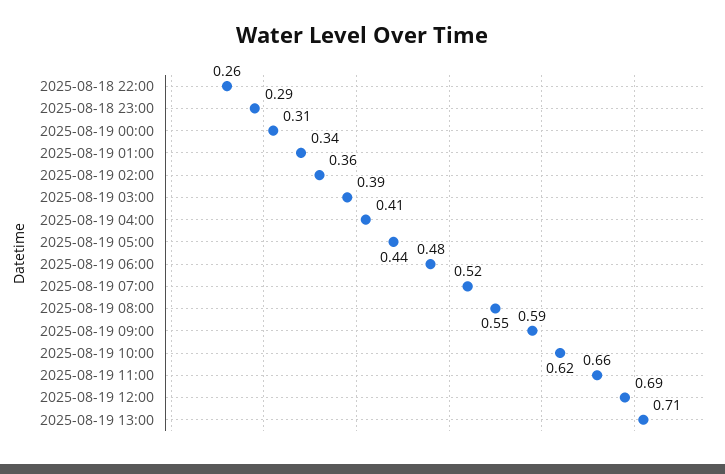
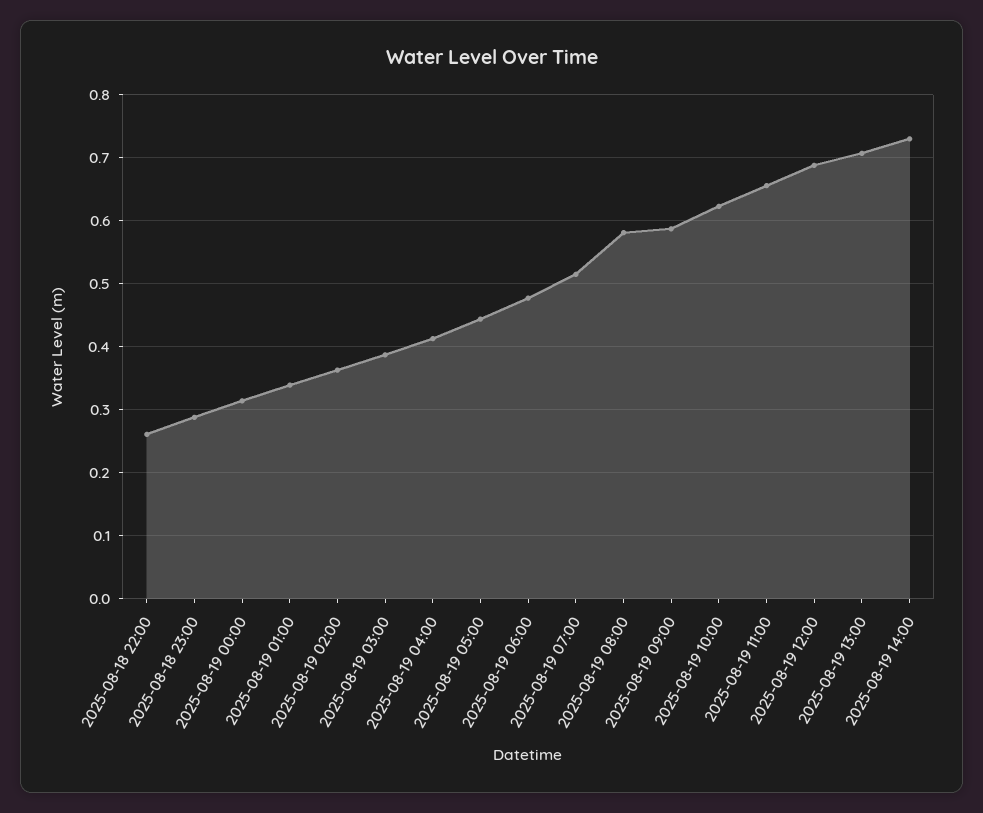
2025-08-19 08:00: 0.55 -> 0.58
2025-08-19 14:00: none -> 0.73

